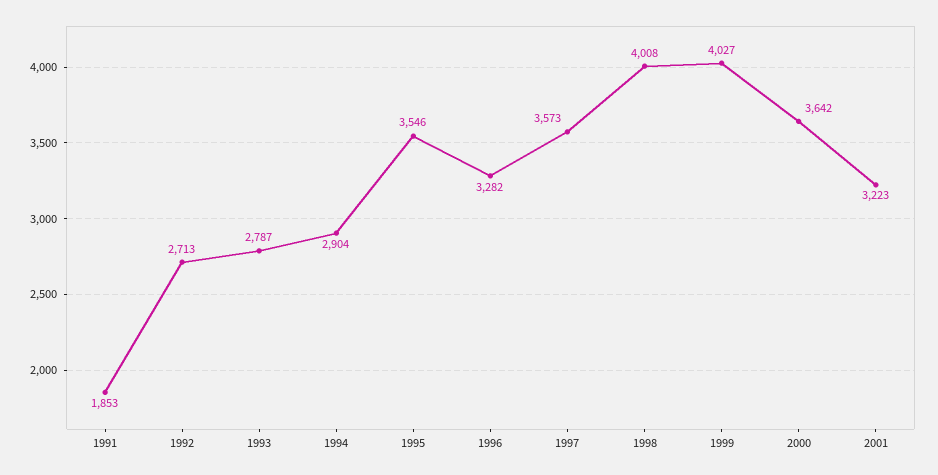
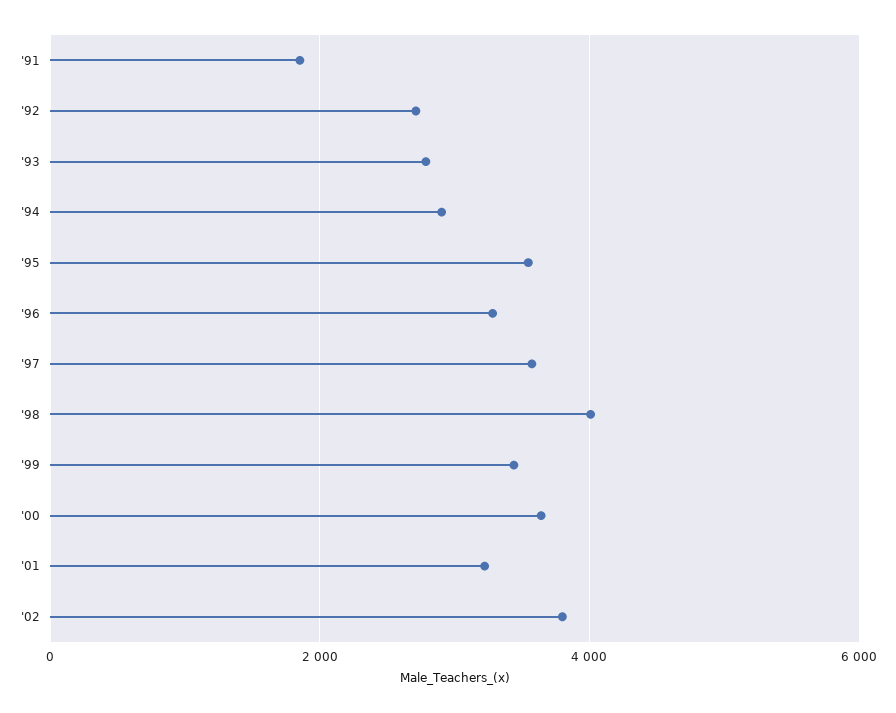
1999: 4027 -> 3400
'02: none -> 3800

